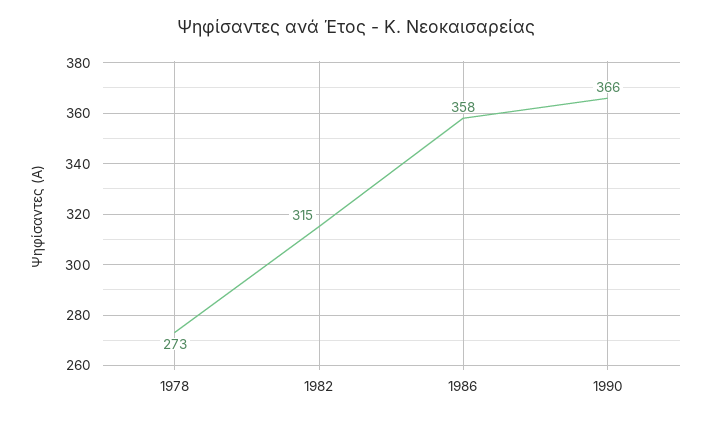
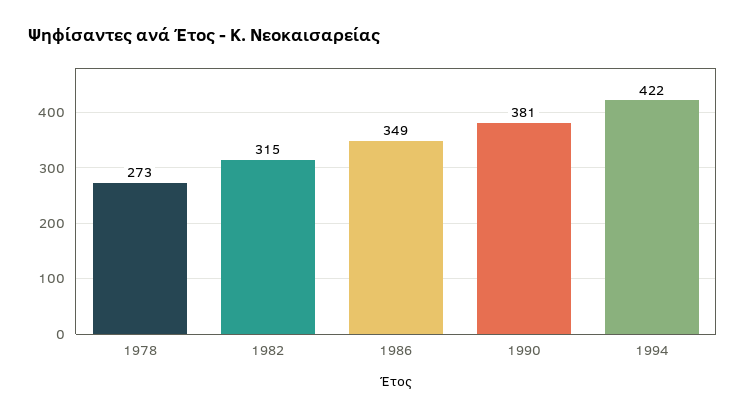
1986: 358 -> 349
1990: 366 -> 381
1994: none -> 422

